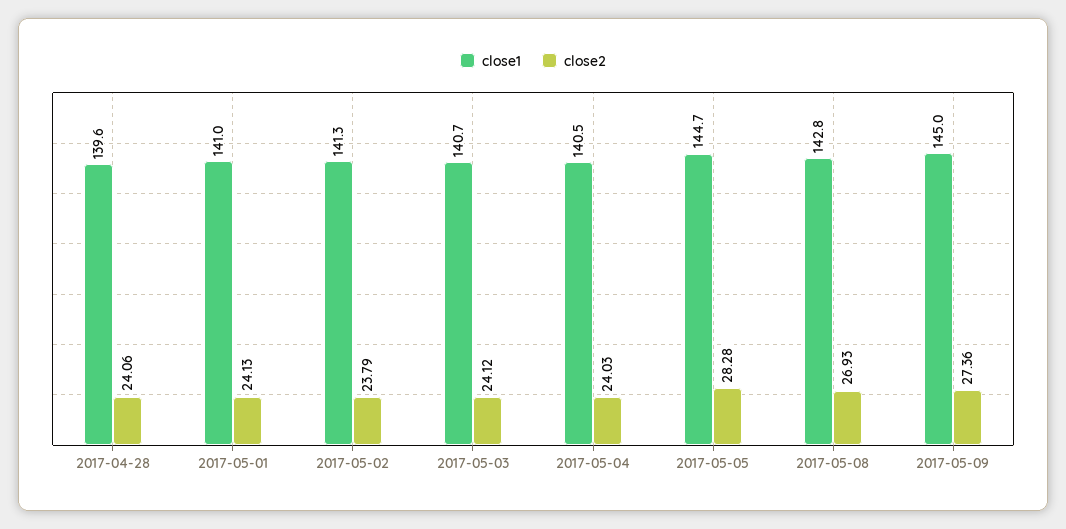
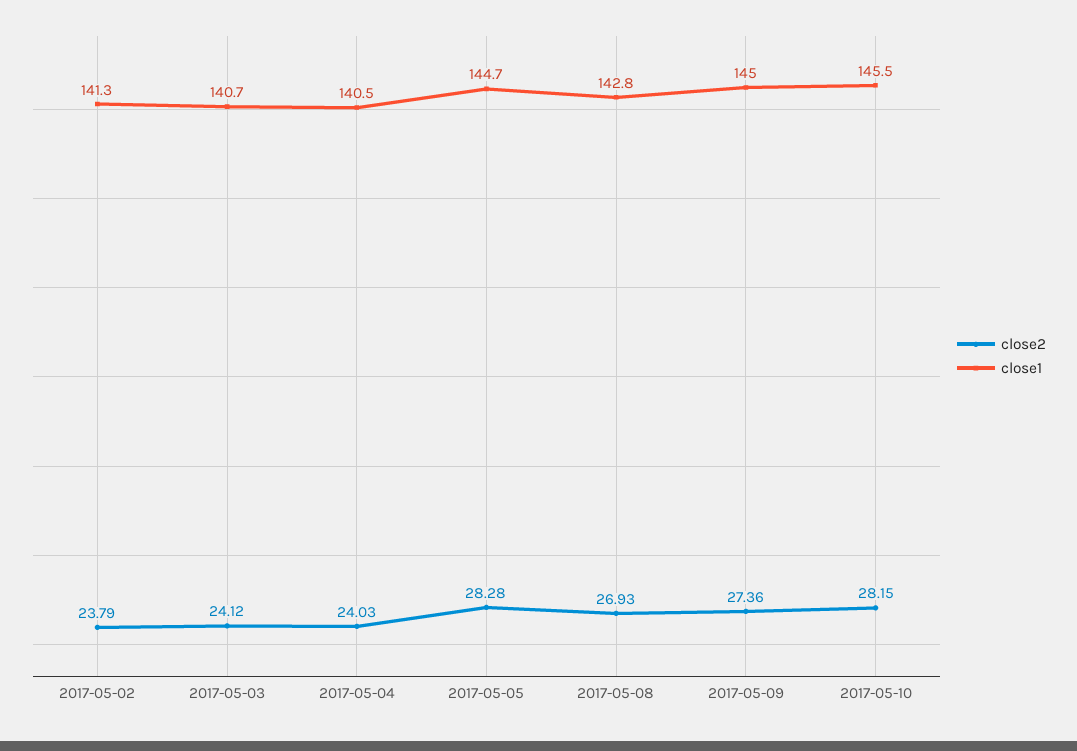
close1, 2017-04-28: 139.6 -> none
close2, 2017-04-28: 24.06 -> none
close1, 2017-05-01: 141 -> none
close2, 2017-05-01: 24.13 -> none
close2, 2017-05-10: none -> 28.15
close1, 2017-05-10: none -> 145.5

